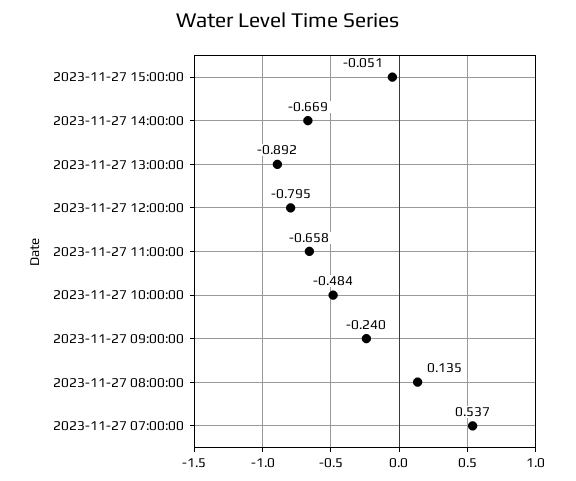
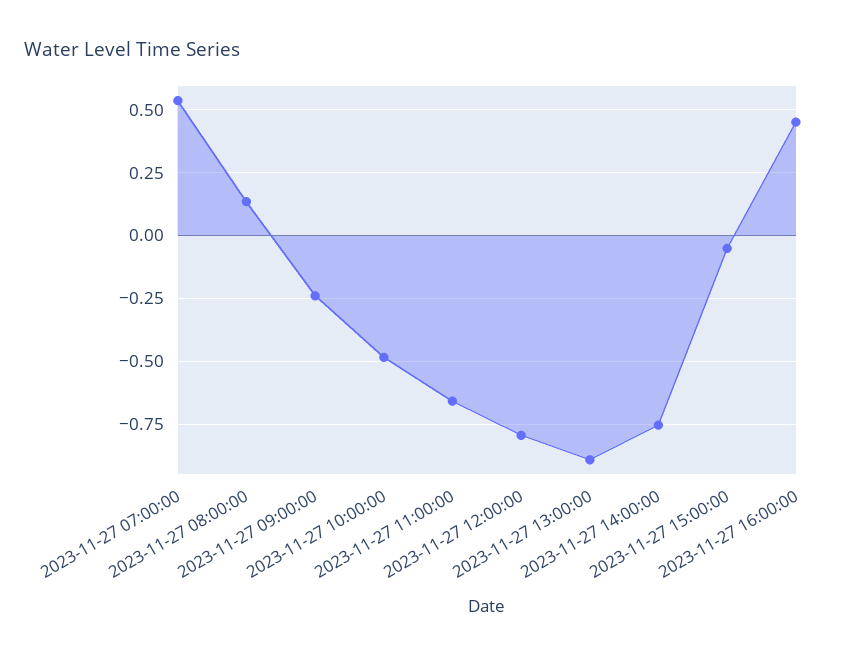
2023-11-27 14:00:00: -0.669 -> -0.75
2023-11-27 16:00:00: none -> 0.45

